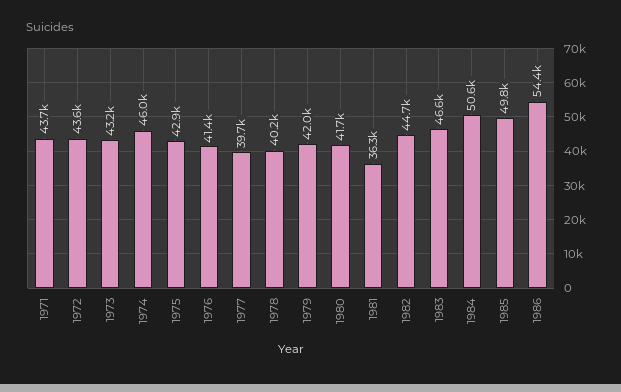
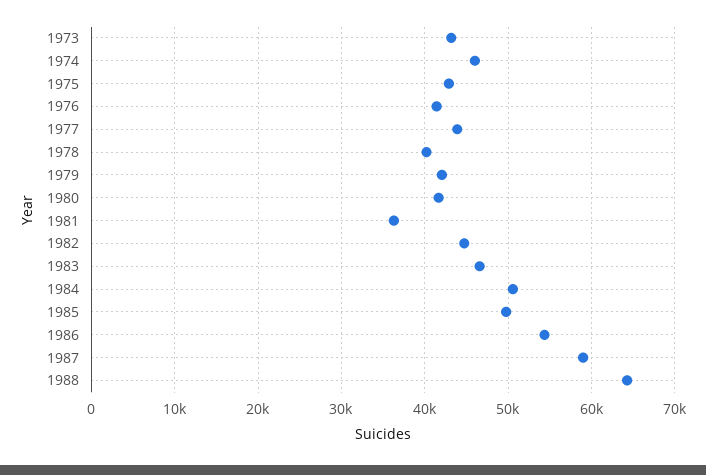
1971: 43700 -> none
1972: 43600 -> none
1977: 39700 -> 44000
1987: none -> 59000
1988: none -> 64000

